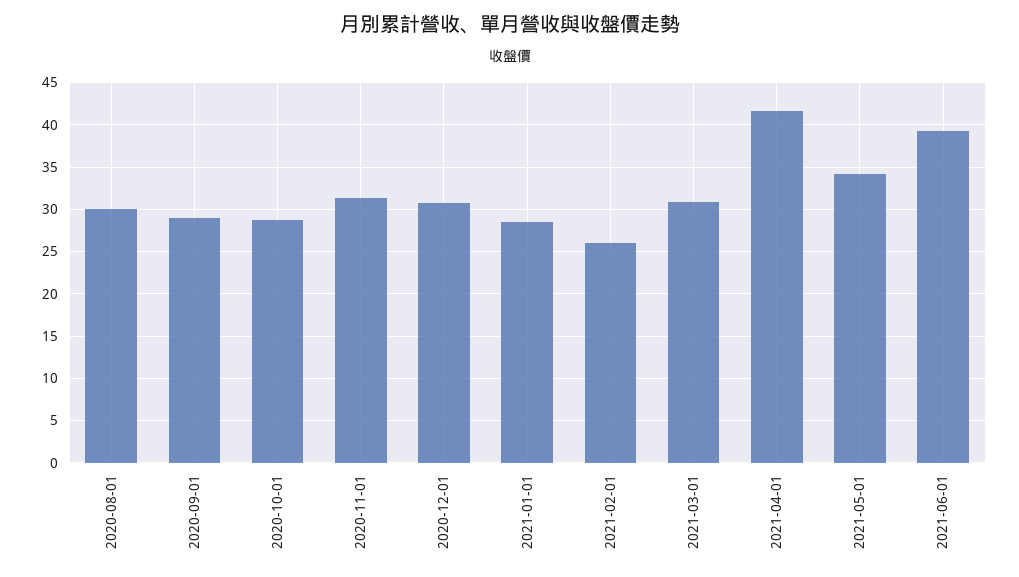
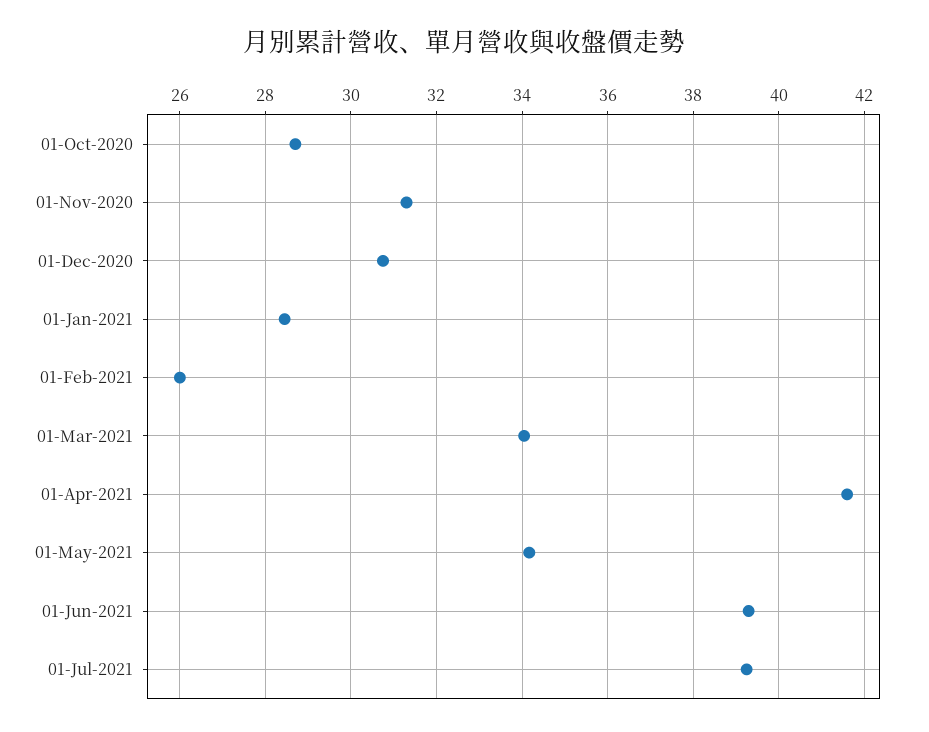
2020-08-01: 30 -> none
2020-09-01: 29 -> none
2021-03-01: 31 -> 34
01-Jul-2021: none -> 39.2

